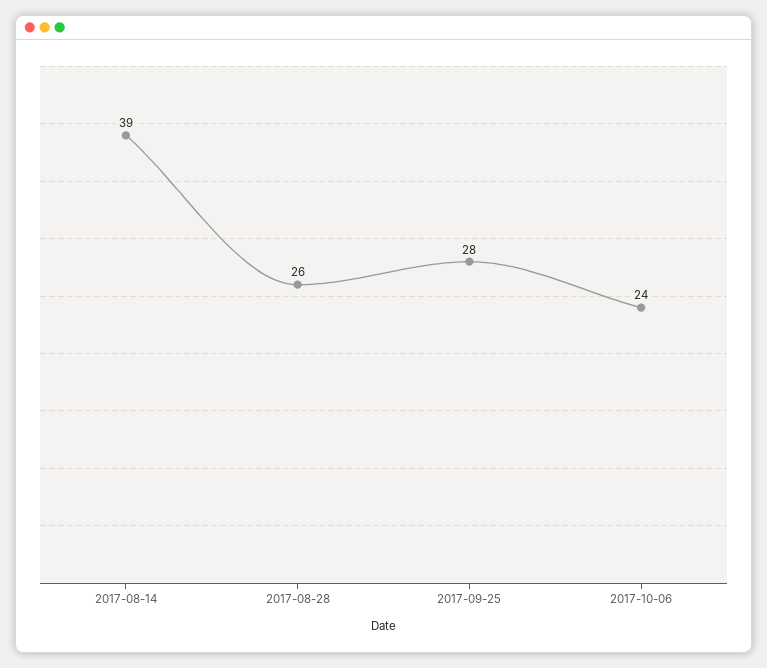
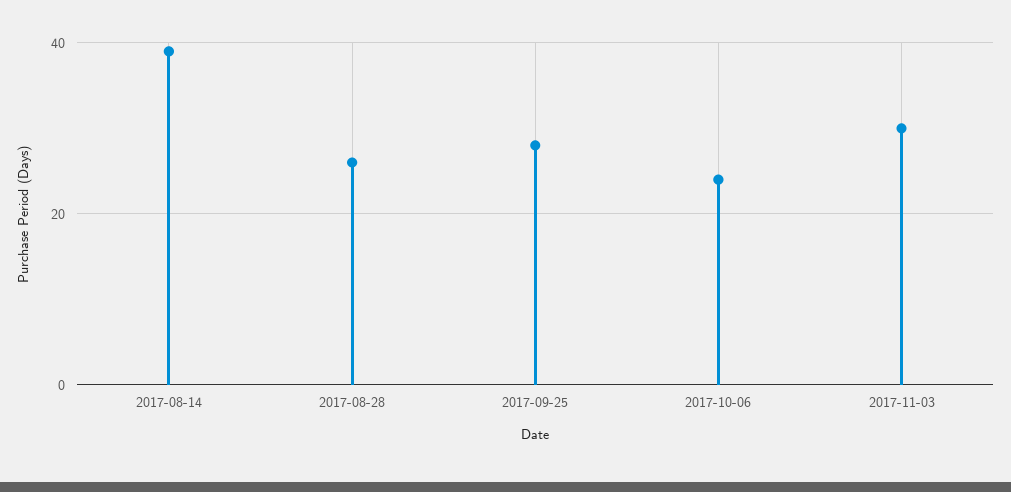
2017-11-03: none -> 30

